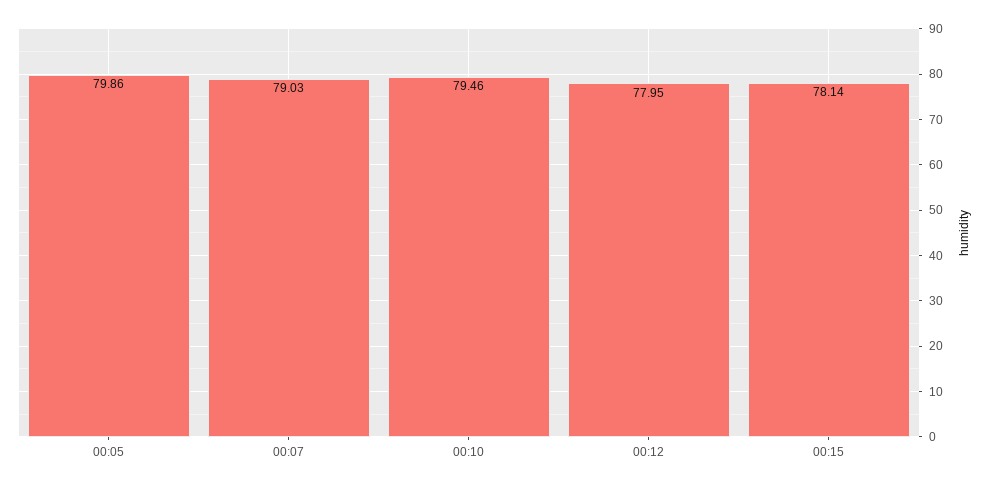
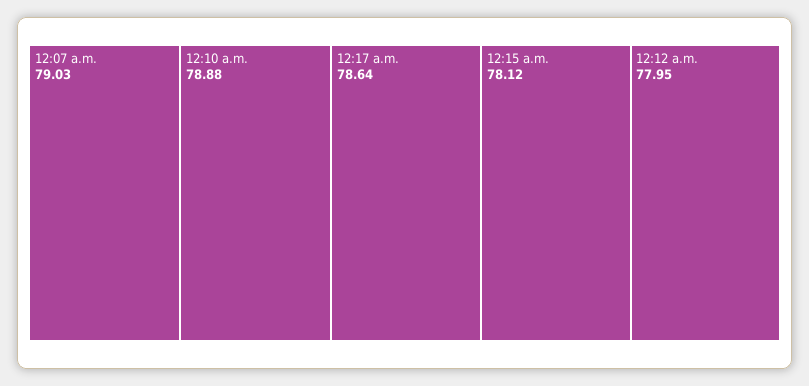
00:05: 79.86 -> none
00:10: 79.46 -> 78.88
00:15: 78.14 -> 78.12
12:17 a.m.: none -> 78.64

